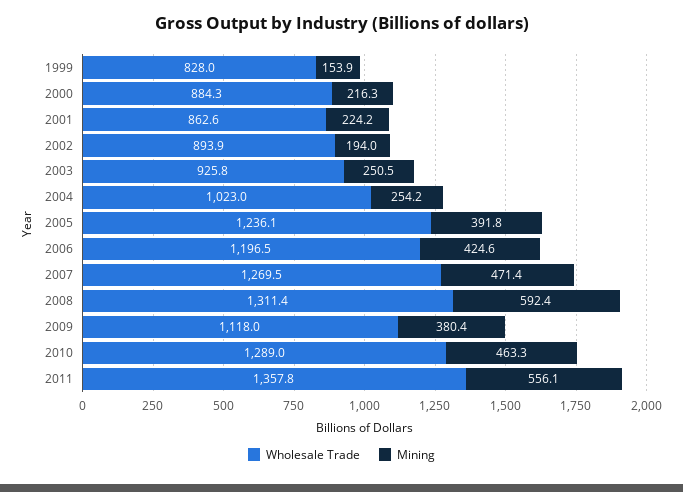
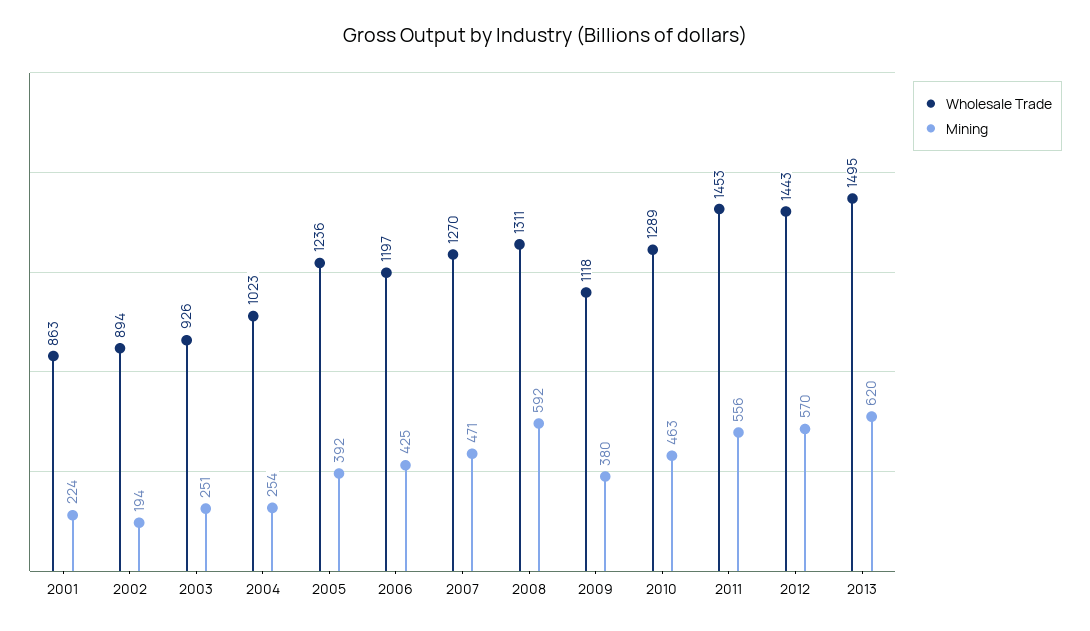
Wholesale Trade, 1999: 828 -> none
Mining, 1999: 153.9 -> none
Wholesale Trade, 2000: 884.3 -> none
Mining, 2000: 216.3 -> none
Wholesale Trade, 2011: 1357.8 -> 1453
Wholesale Trade, 2012: none -> 1443
Mining, 2012: none -> 570
Wholesale Trade, 2013: none -> 1495
Mining, 2013: none -> 620

